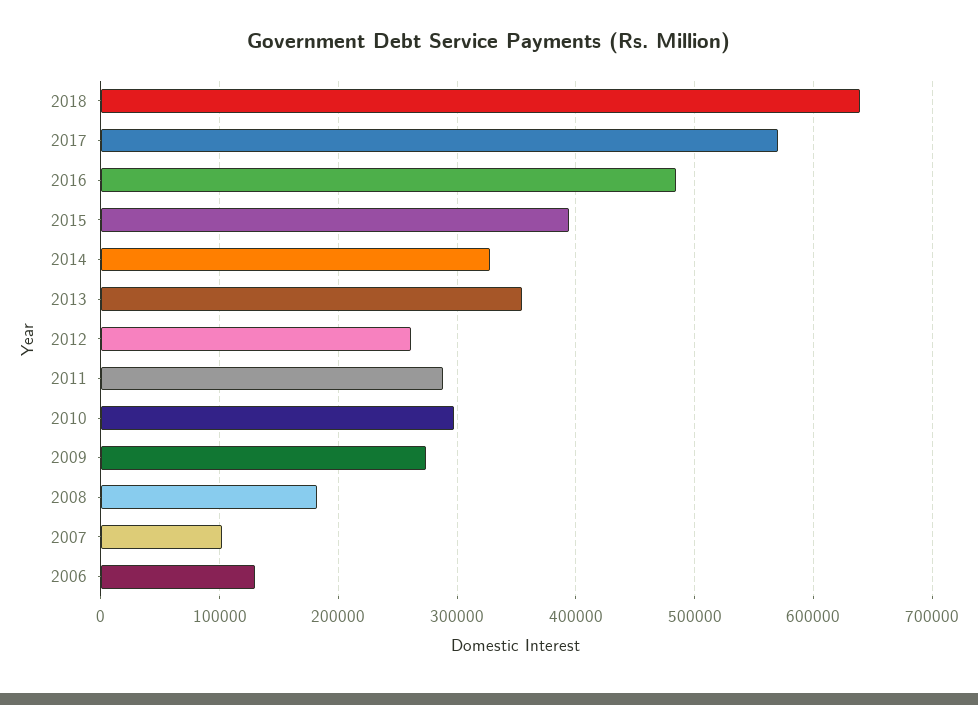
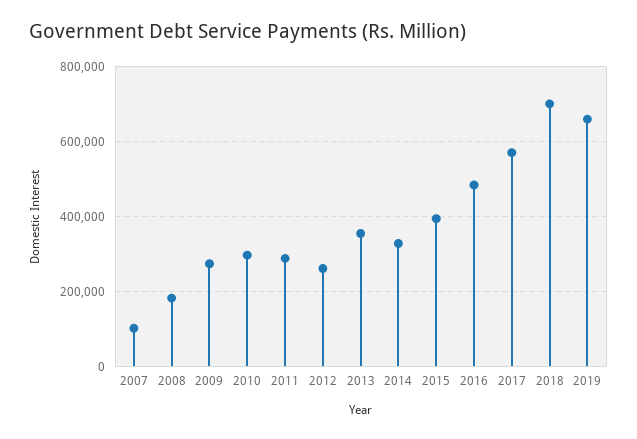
2018: 640000 -> 700000
2006: 130000 -> none
2019: none -> 660000

